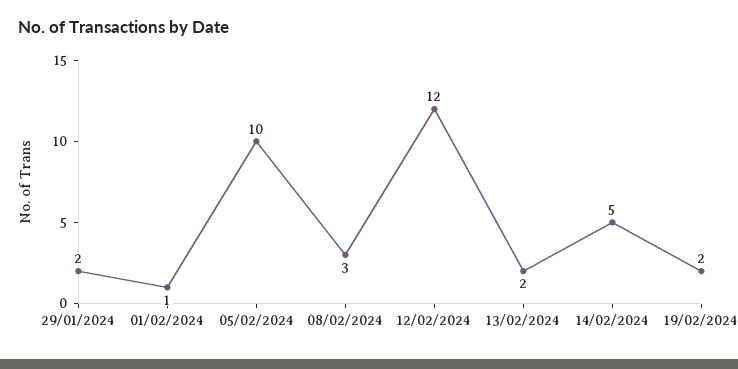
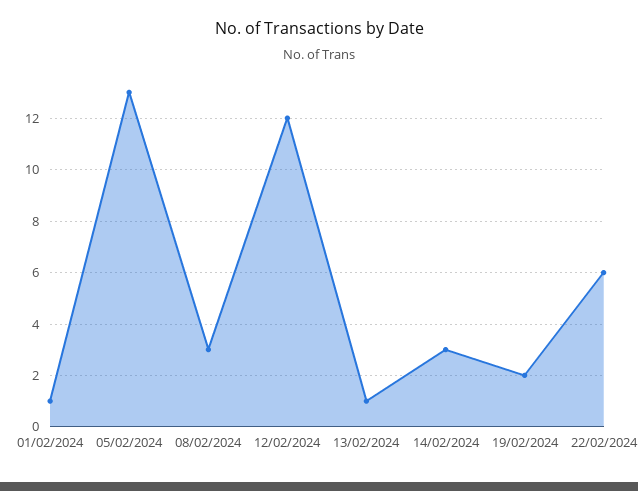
29/01/2024: 2 -> none
05/02/2024: 10 -> 13
13/02/2024: 2 -> 1
14/02/2024: 5 -> 3
22/02/2024: none -> 6

